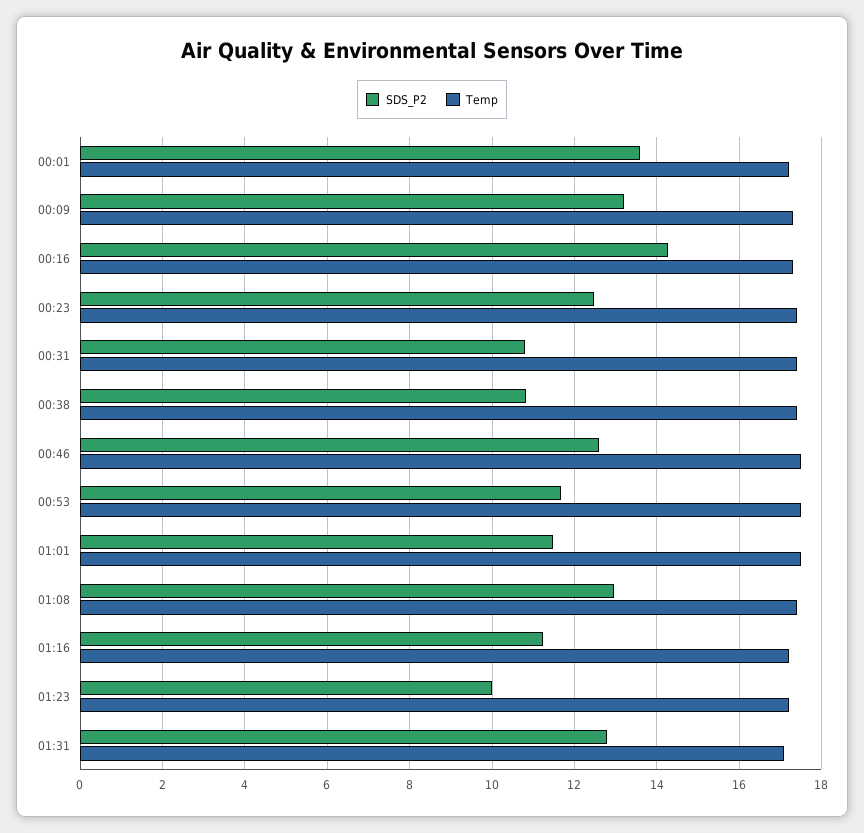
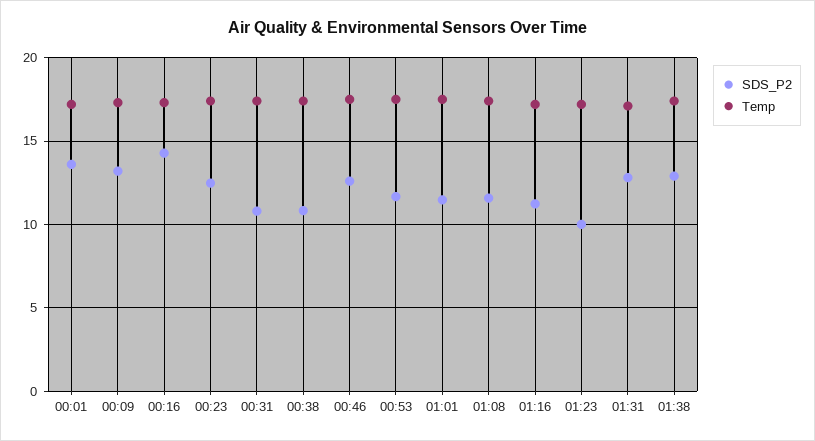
SDS_P2, 01:08: 13 -> 11.5
SDS_P2, 01:38: none -> 13
Temp, 01:38: none -> 17.5

